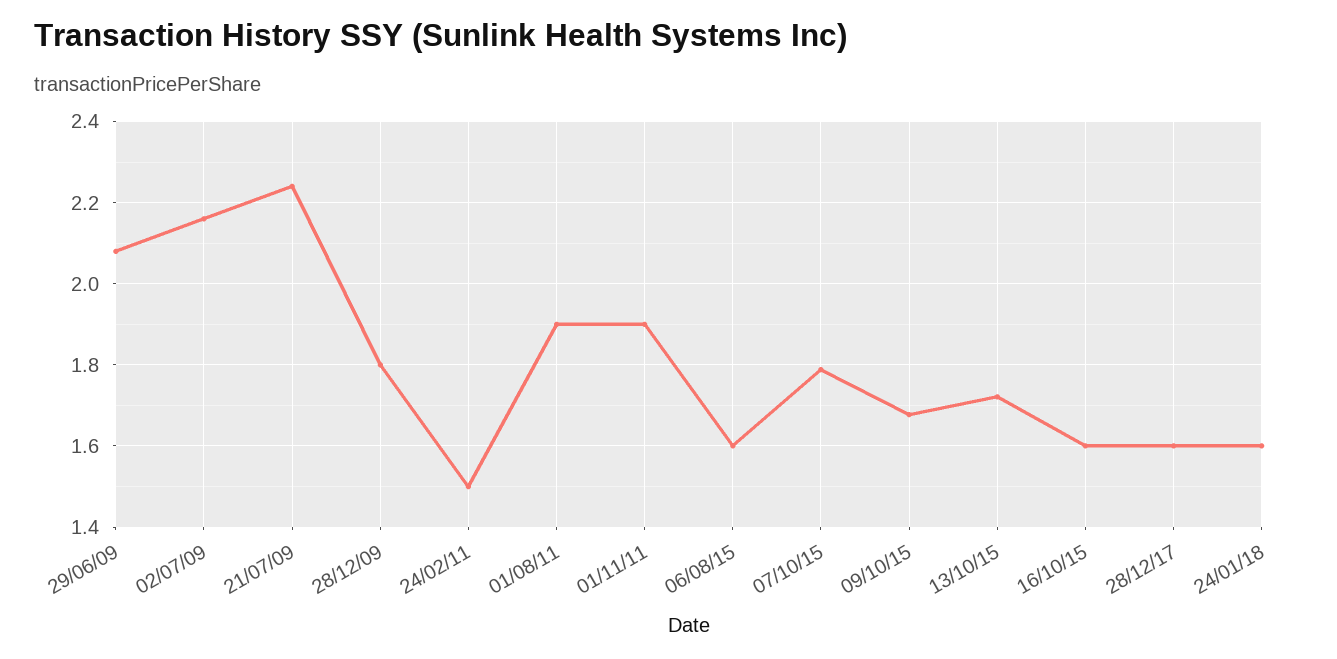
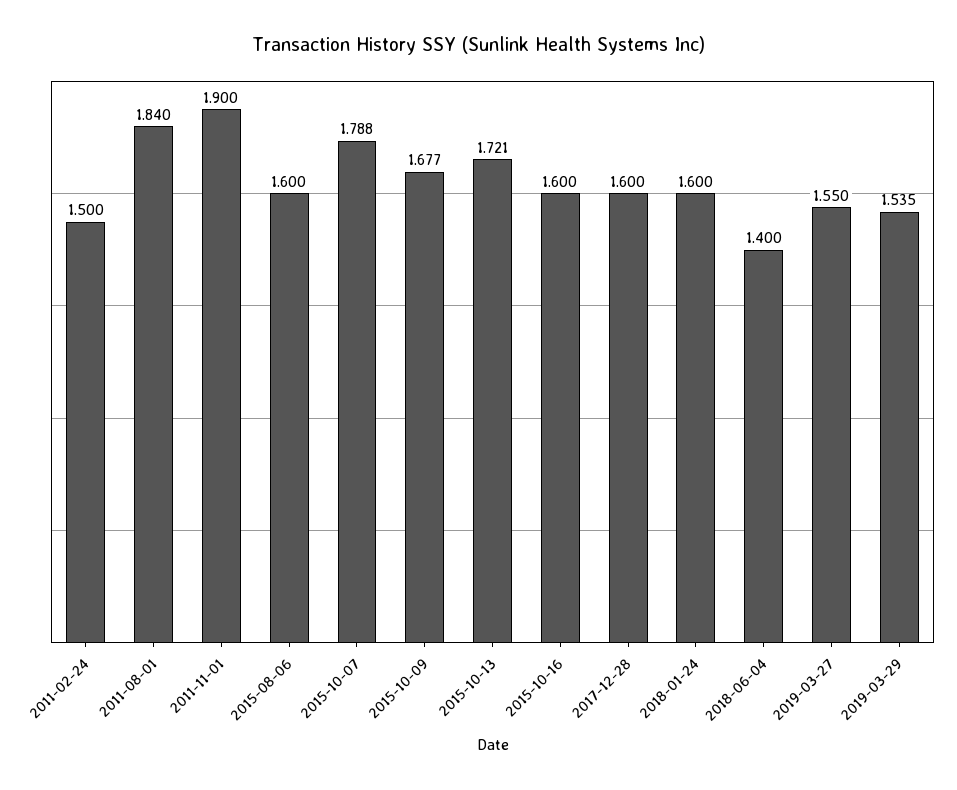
29/06/09: 2.08 -> none
02/07/09: 2.16 -> none
21/07/09: 2.24 -> none
28/12/09: 1.8 -> none
01/08/11: 1.9 -> 1.84
2018-06-04: none -> 1.4
2019-03-27: none -> 1.55
2019-03-29: none -> 1.535

